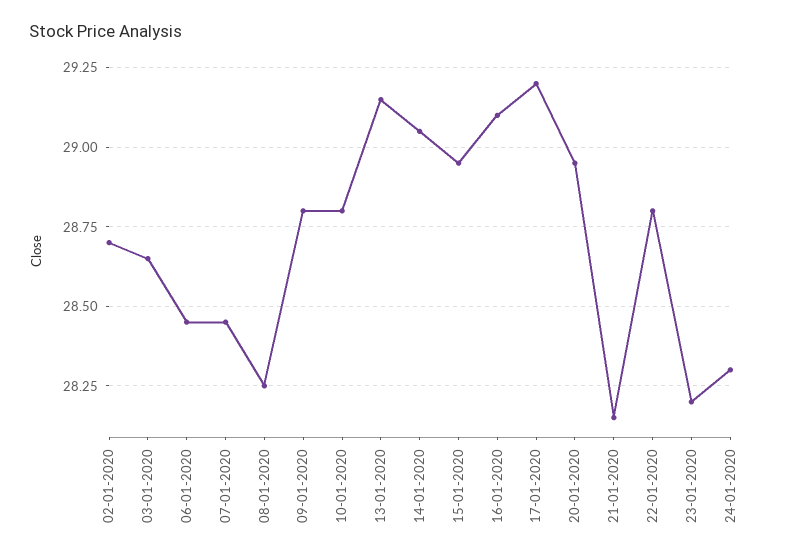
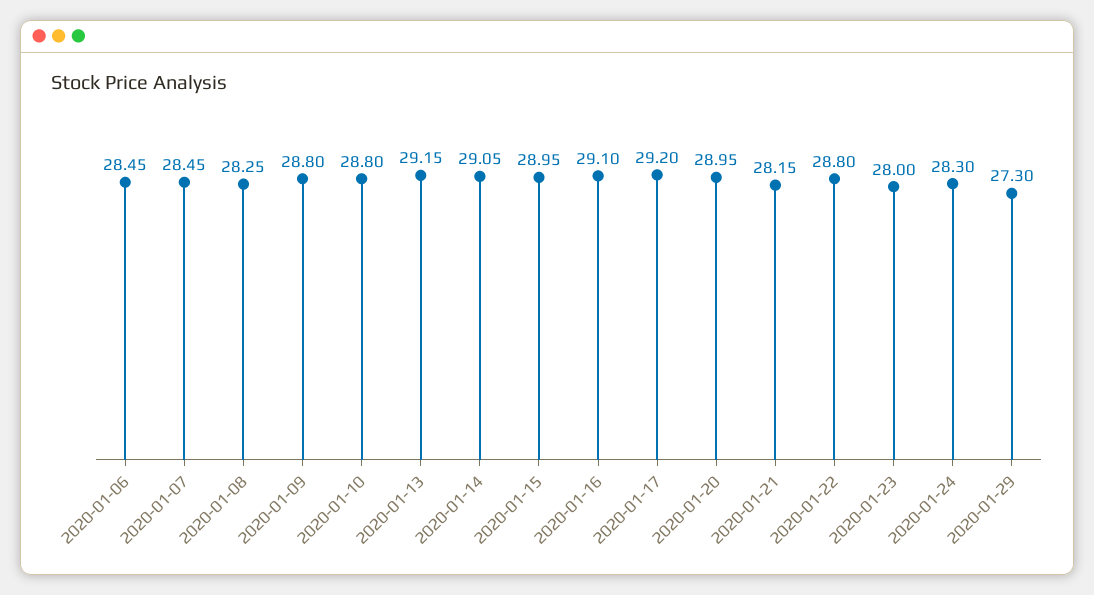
02-01-2020: 28.7 -> none
03-01-2020: 28.65 -> none
23-01-2020: 28.2 -> 28
2020-01-29: none -> 27.3

